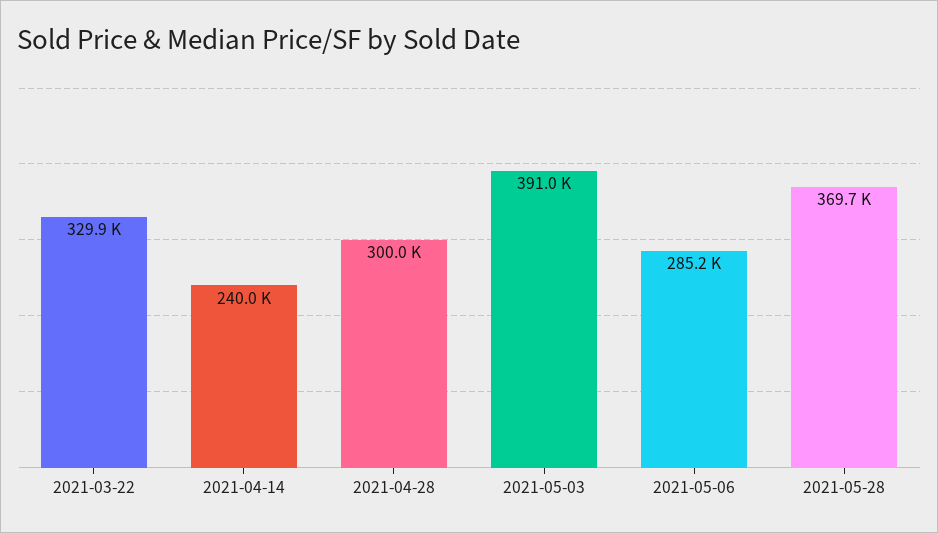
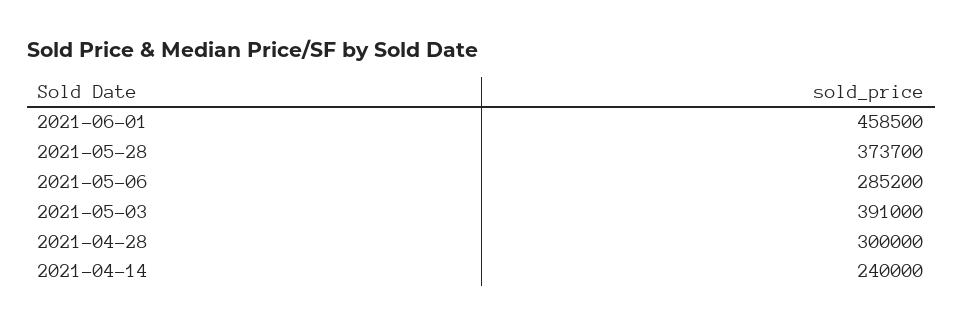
2021-03-22: 329900 -> none
2021-05-28: 369700 -> 373700
2021-06-01: none -> 458500

